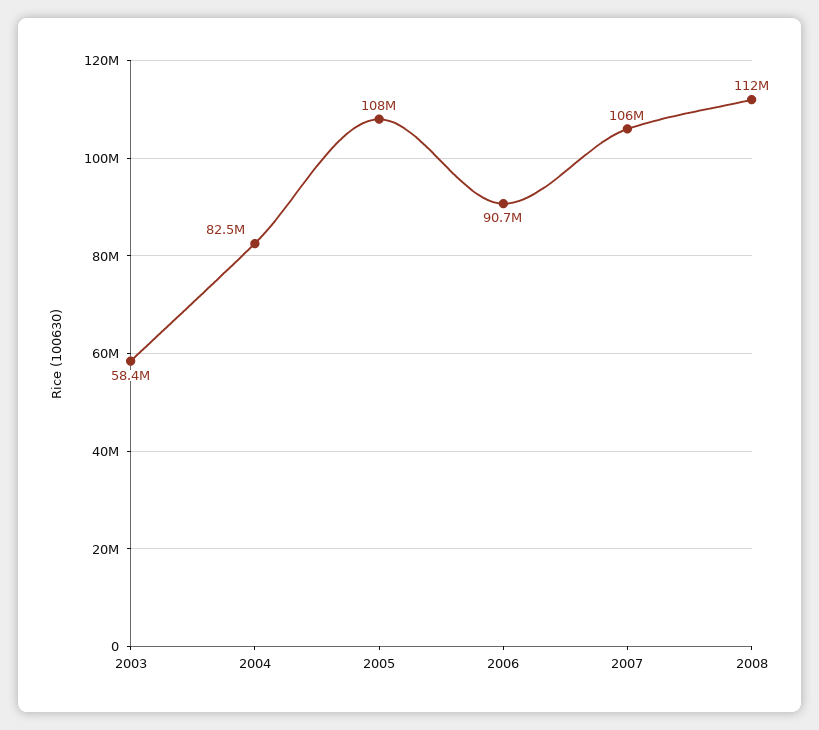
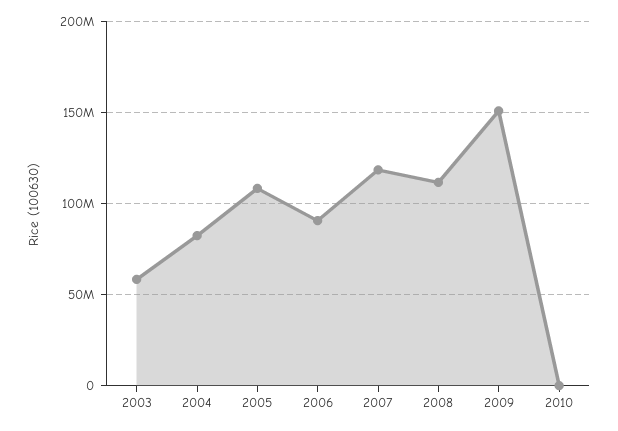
2007: 106000000 -> 120000000
2009: none -> 150000000
2010: none -> 0

